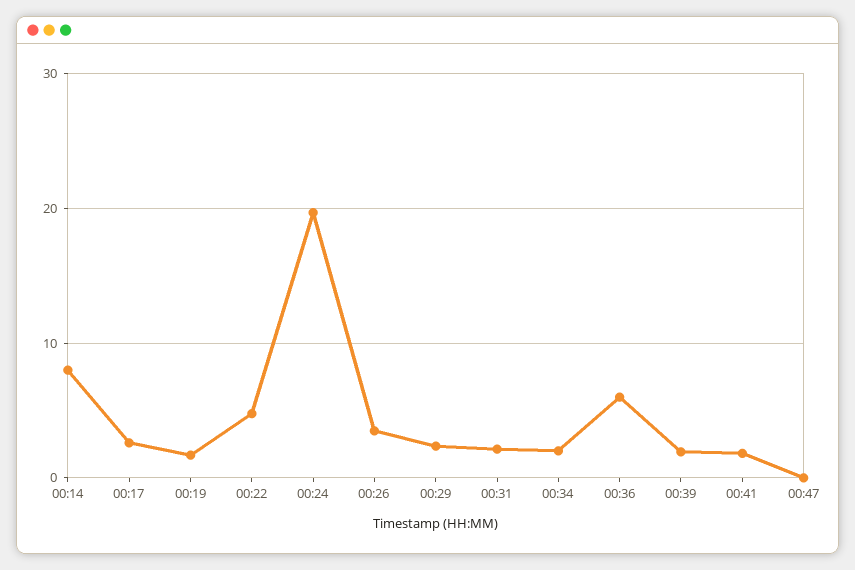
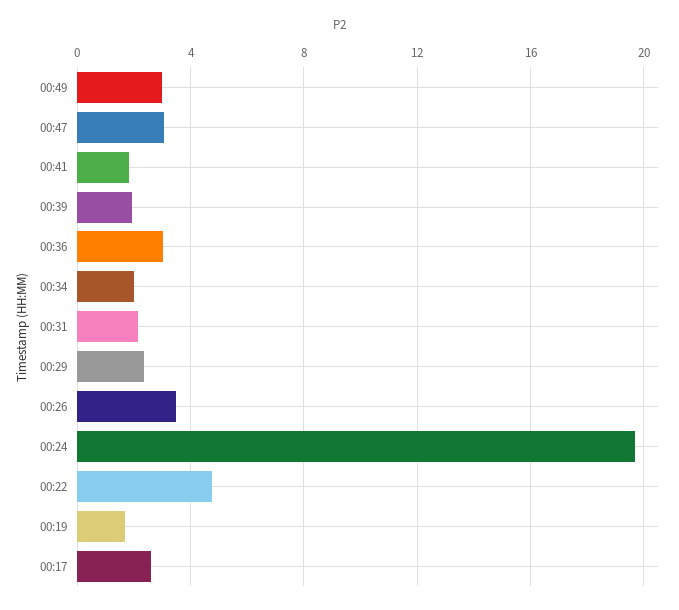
00:14: 8 -> none
00:36: 6 -> 3
00:47: 0 -> 3
00:49: none -> 3

